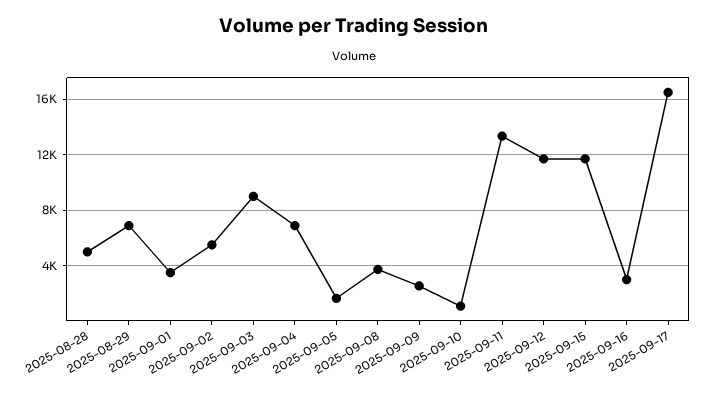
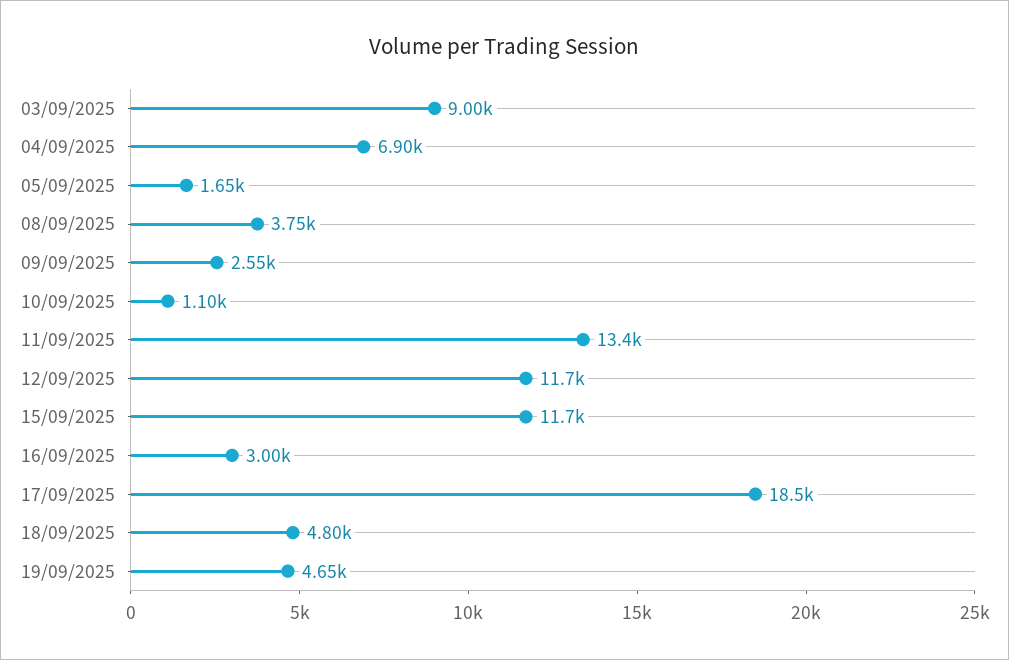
2025-08-28: 5000 -> none
2025-08-29: 7000 -> none
2025-09-01: 3500 -> none
2025-09-02: 5500 -> none
2025-09-17: 16500 -> 18500
18/09/2025: none -> 4800
19/09/2025: none -> 4650

